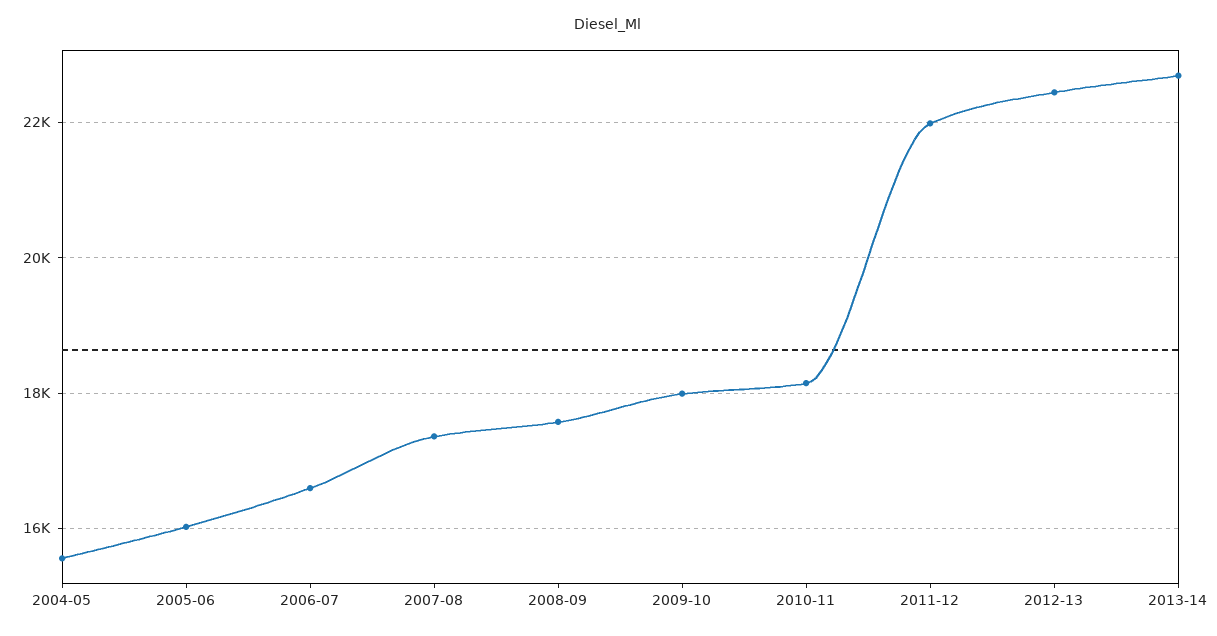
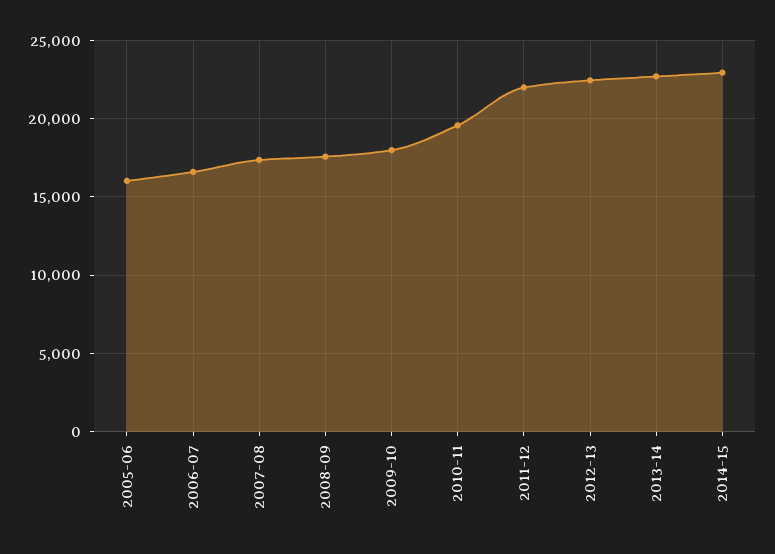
2004-05: 15600 -> none
2010-11: 18200 -> 19500
2014-15: none -> 23000

